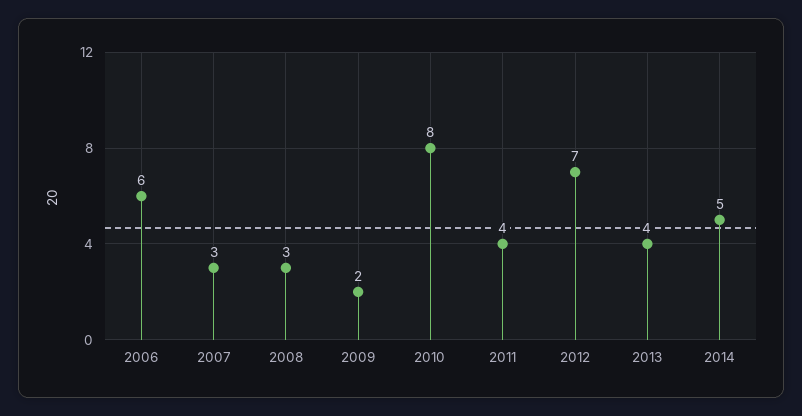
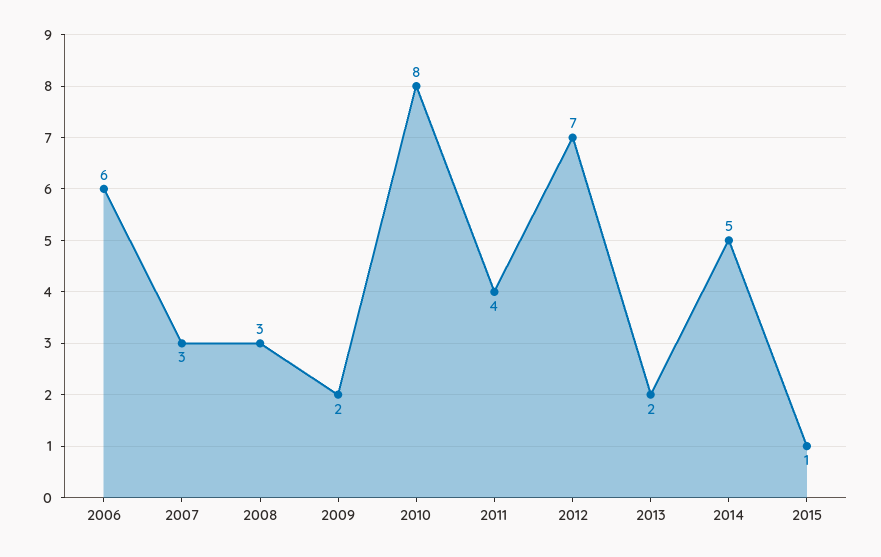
2013: 4 -> 2
2015: none -> 1

